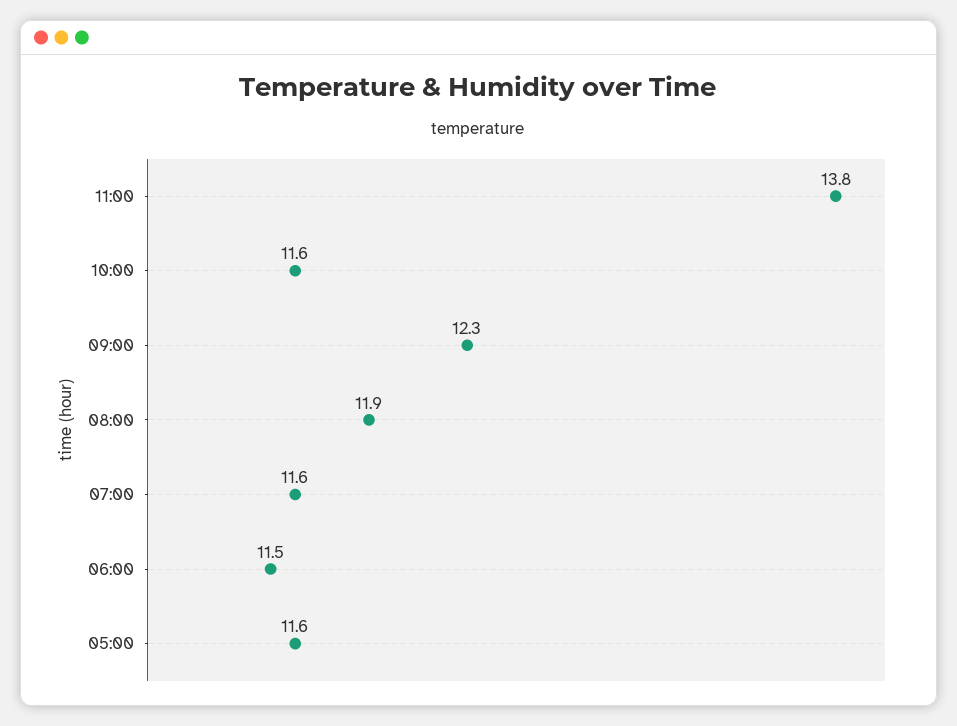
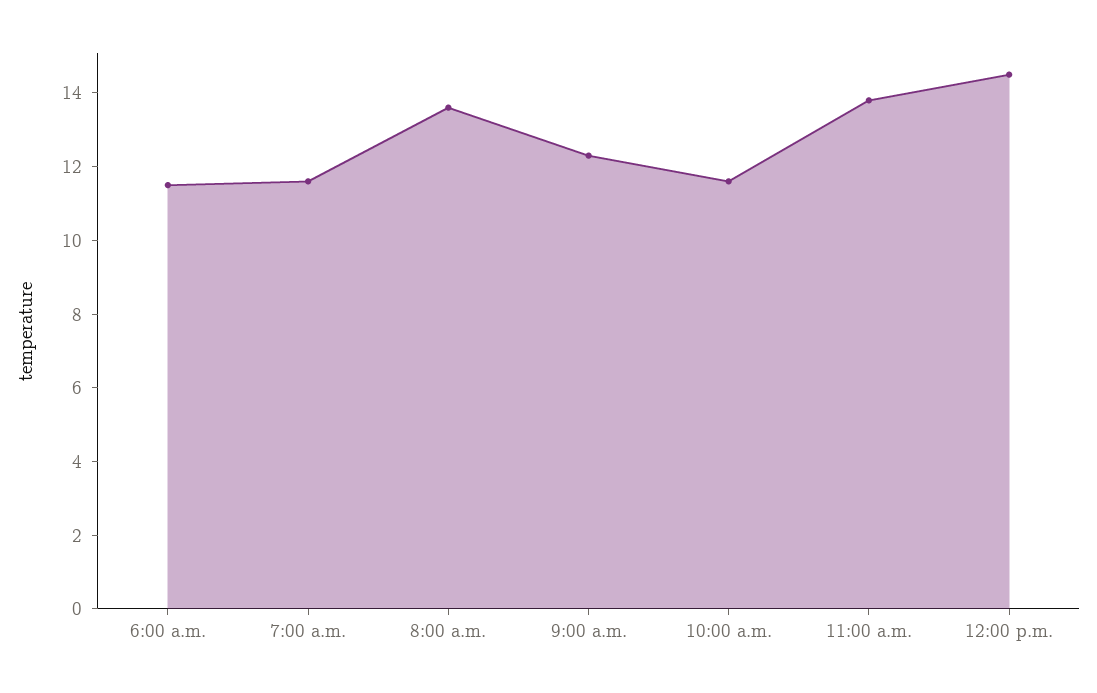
08:00: 11.9 -> 13.5
05:00: 11.6 -> none
12:00 p.m.: none -> 14.5

